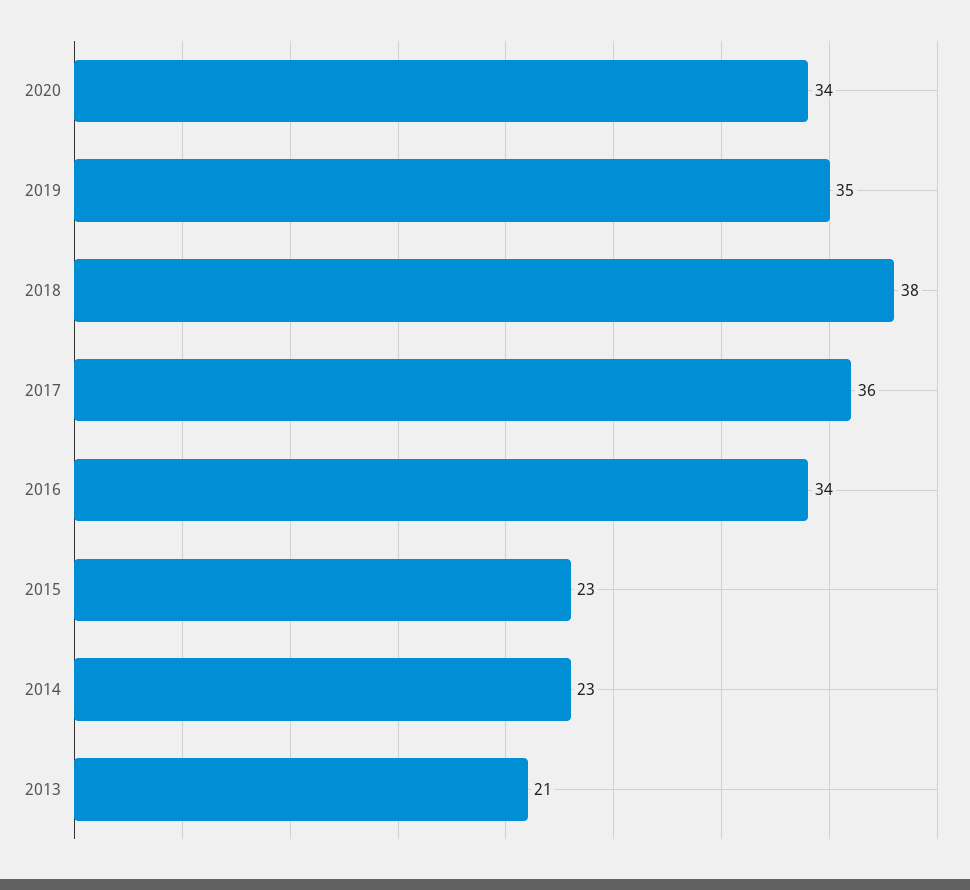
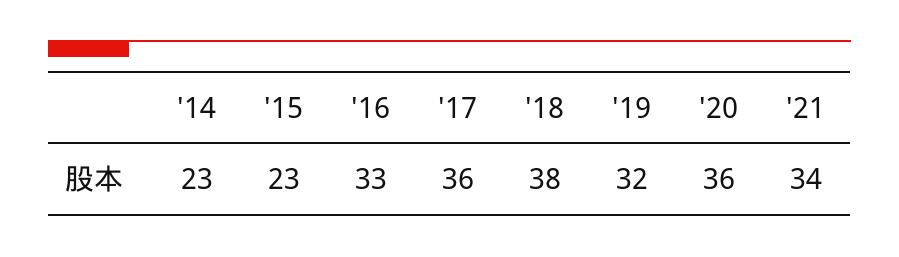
2020: 34 -> 36
2019: 35 -> 32
2016: 34 -> 33
2013: 21 -> none
'21: none -> 34

